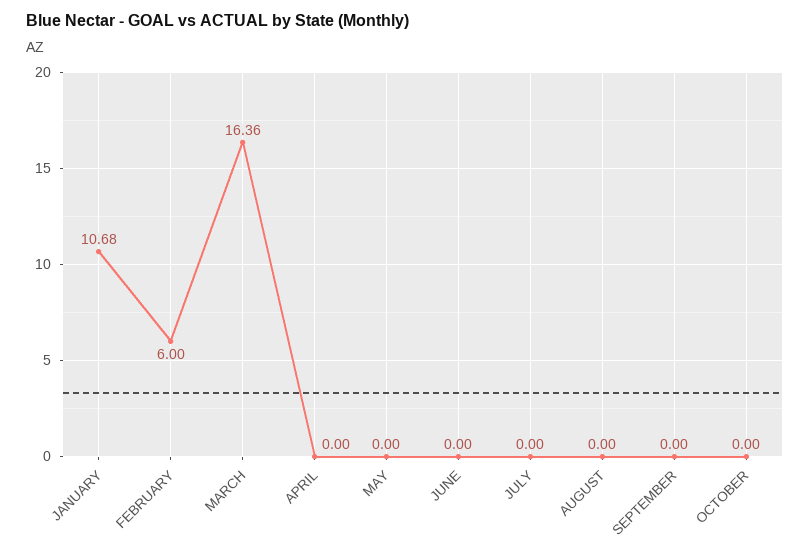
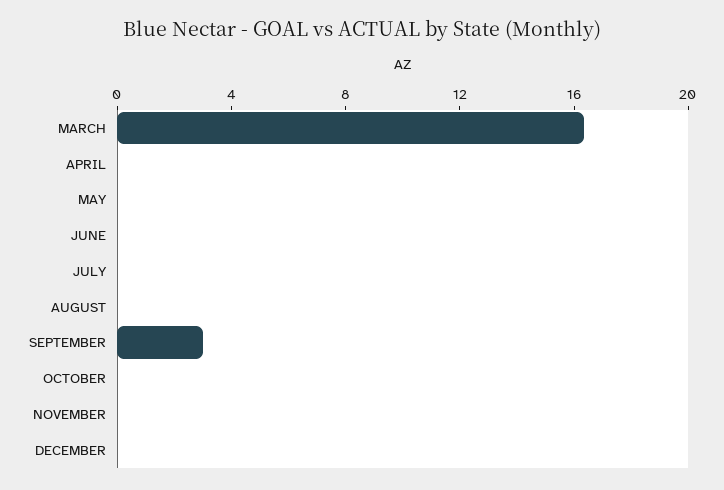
JANUARY: 10.68 -> none
FEBRUARY: 6 -> none
SEPTEMBER: 0 -> 3
NOVEMBER: none -> 0
DECEMBER: none -> 0

